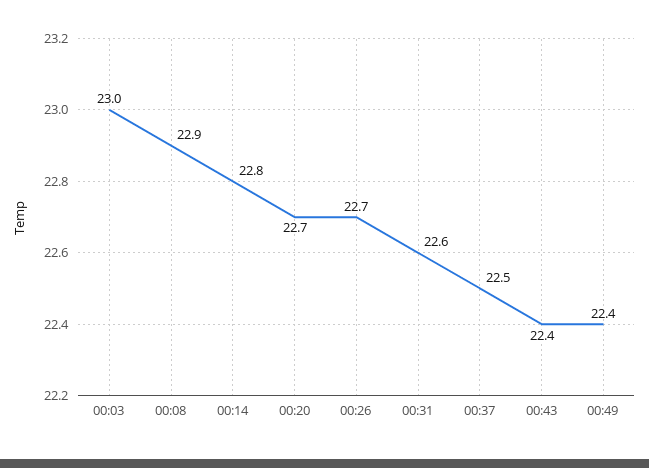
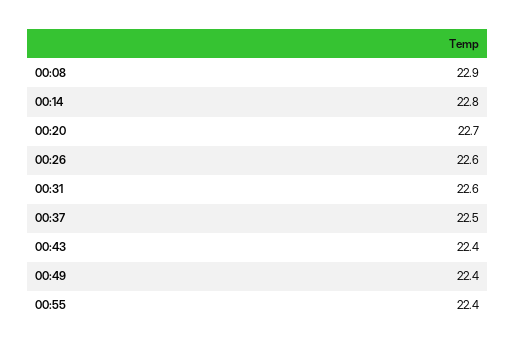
00:03: 23 -> none
00:26: 22.7 -> 22.6
00:55: none -> 22.4

